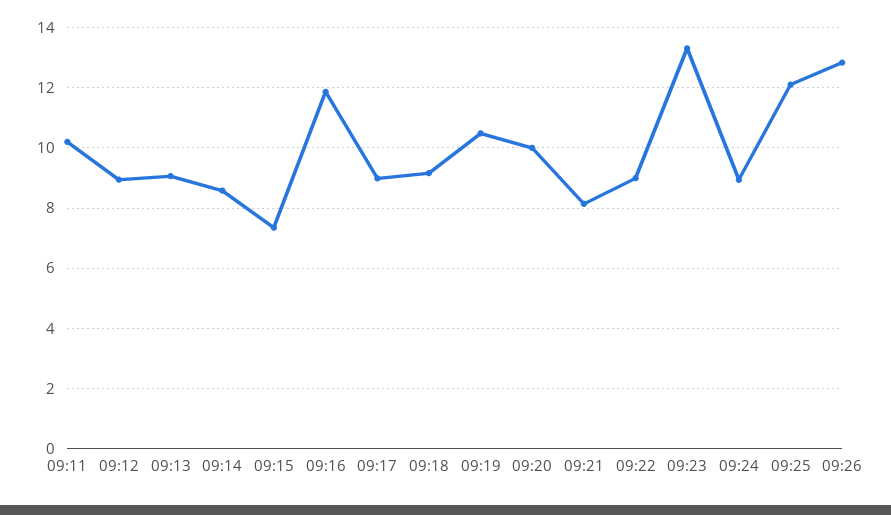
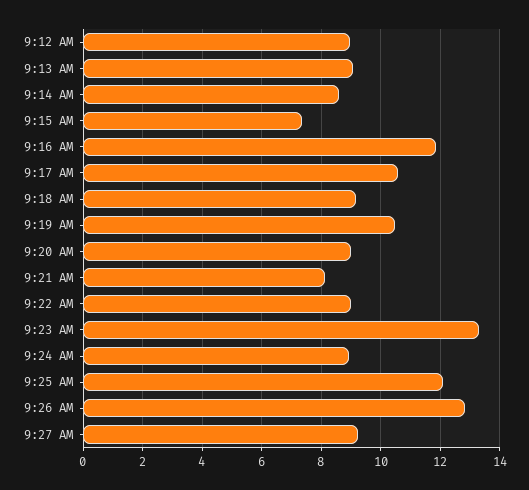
09:11: 10.2 -> none
09:17: 9 -> 10.5
09:20: 10 -> 9
9:27 AM: none -> 9.25

